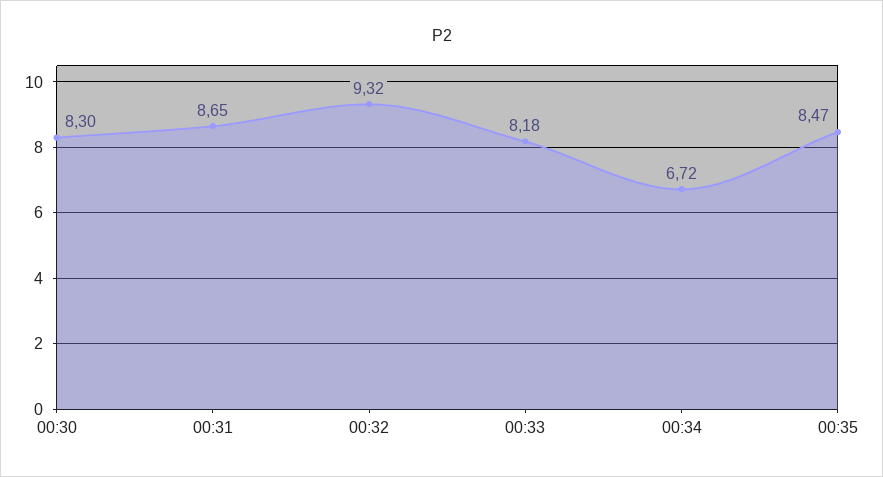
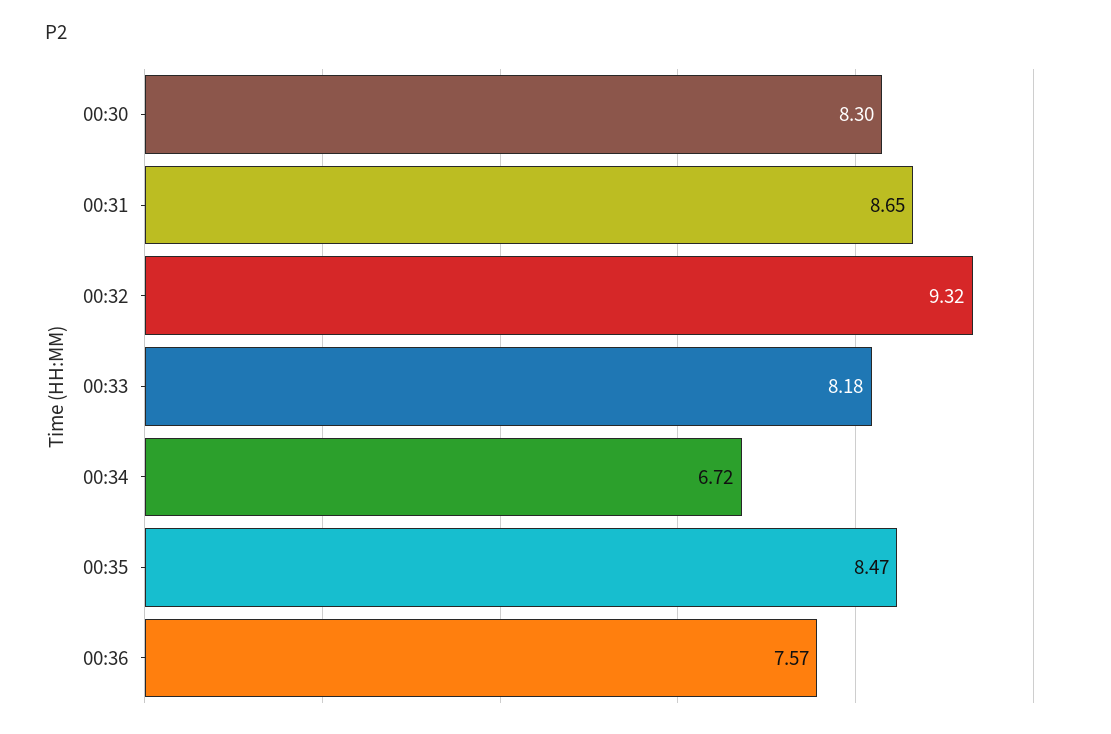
00:36: none -> 7.57

